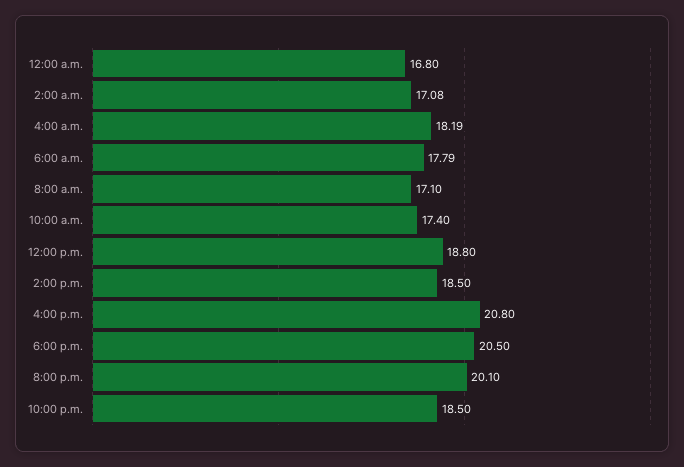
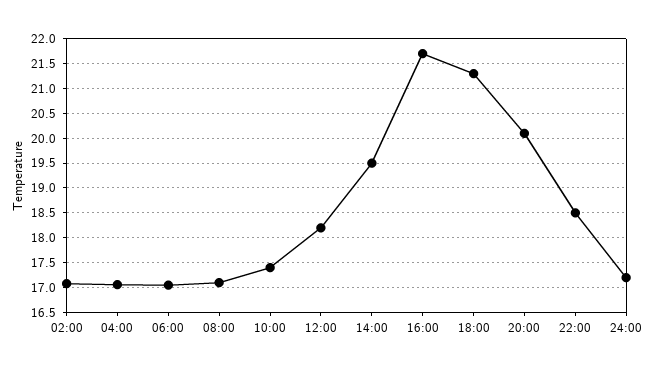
12:00 a.m.: 16.8 -> none
4:00 a.m.: 18.19 -> 17
6:00 a.m.: 17.79 -> 17
12:00 p.m.: 18.8 -> 18.25
2:00 p.m.: 18.5 -> 19.5
4:00 p.m.: 20.8 -> 21.75
6:00 p.m.: 20.5 -> 21.25
24:00: none -> 17.25

